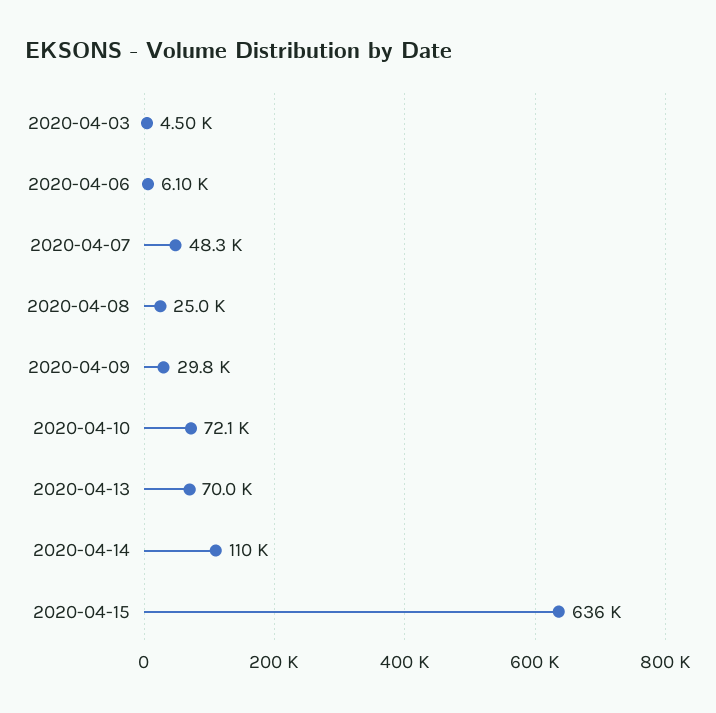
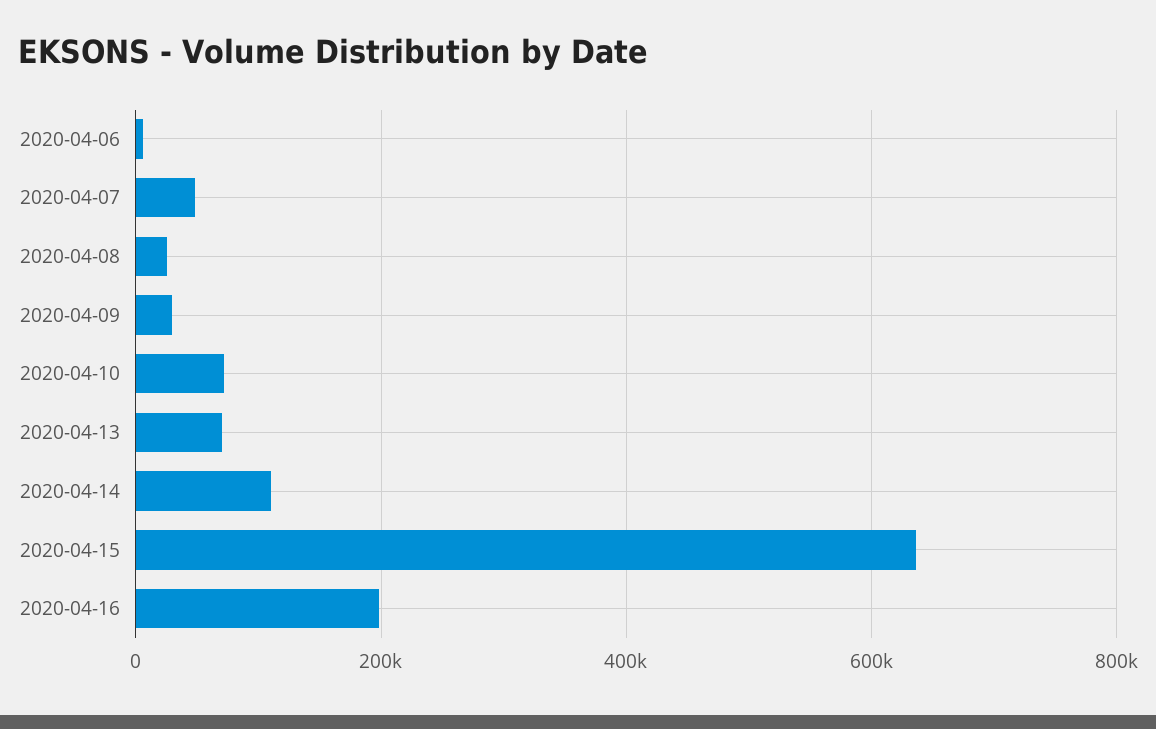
2020-04-03: 4500 -> none
2020-04-16: none -> 200000

